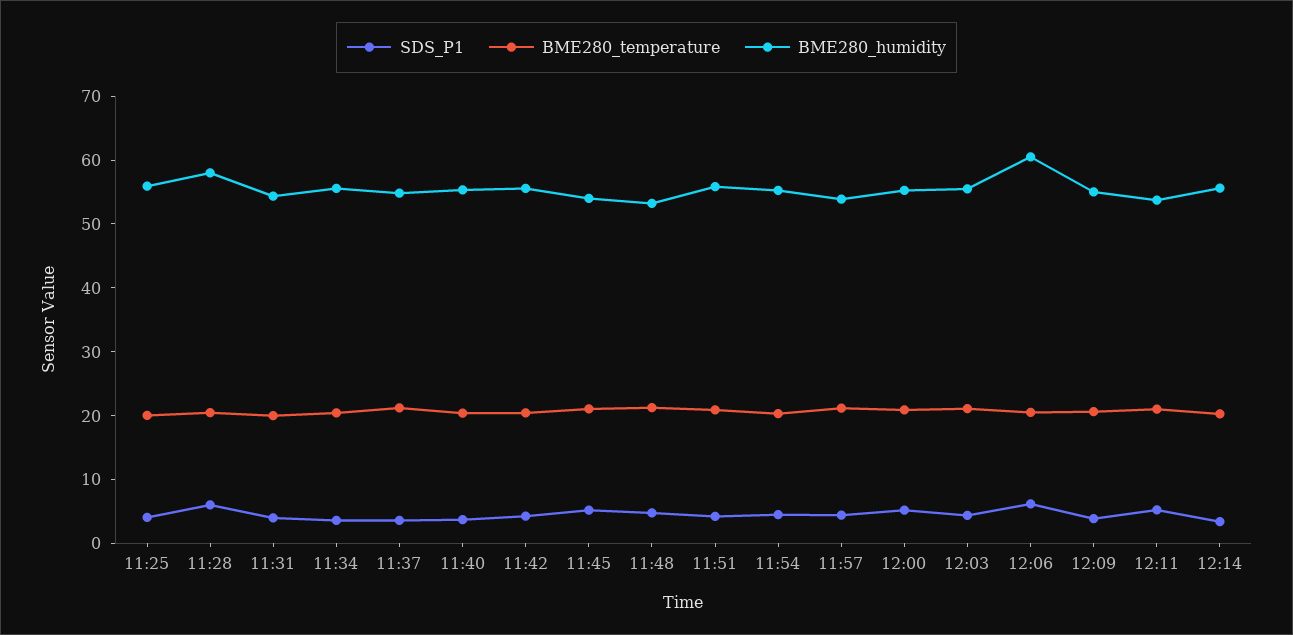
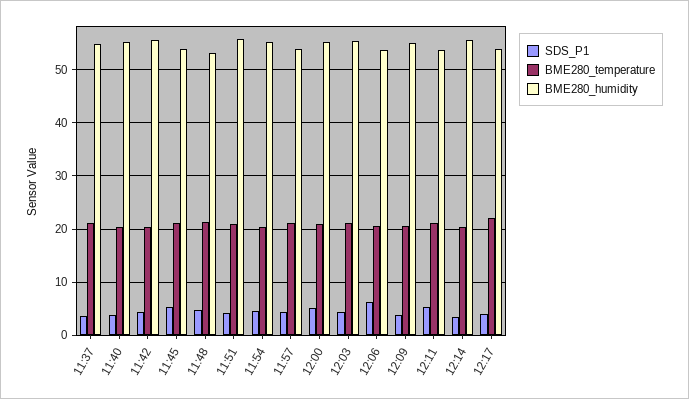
SDS_P1, 11:25: 4 -> none
BME280_temperature, 11:25: 20 -> none
BME280_humidity, 11:25: 56 -> none
SDS_P1, 11:28: 6 -> none
BME280_temperature, 11:28: 20 -> none
BME280_humidity, 11:28: 58 -> none
SDS_P1, 11:31: 4 -> none
BME280_temperature, 11:31: 20 -> none
BME280_humidity, 11:31: 54 -> none
SDS_P1, 11:34: 4 -> none
BME280_temperature, 11:34: 20 -> none
BME280_humidity, 11:34: 56 -> none
BME280_humidity, 12:06: 60 -> 54
SDS_P1, 12:17: none -> 4
BME280_temperature, 12:17: none -> 22
BME280_humidity, 12:17: none -> 54

